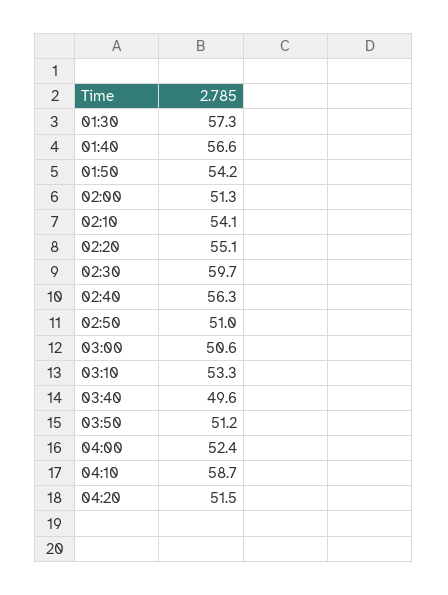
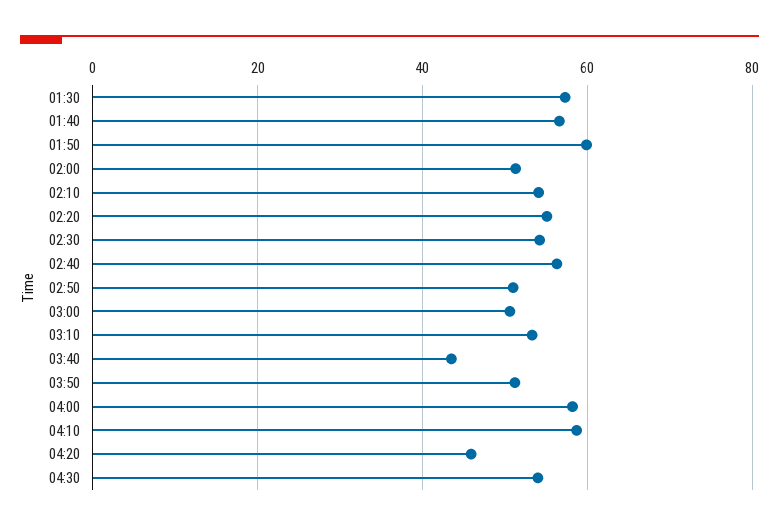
01:50: 54.2 -> 60
02:30: 59.7 -> 54
03:40: 49.6 -> 44
04:00: 52.4 -> 58
04:20: 51.5 -> 46
04:30: none -> 54

